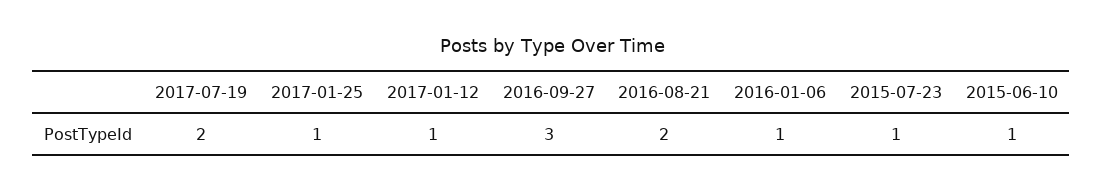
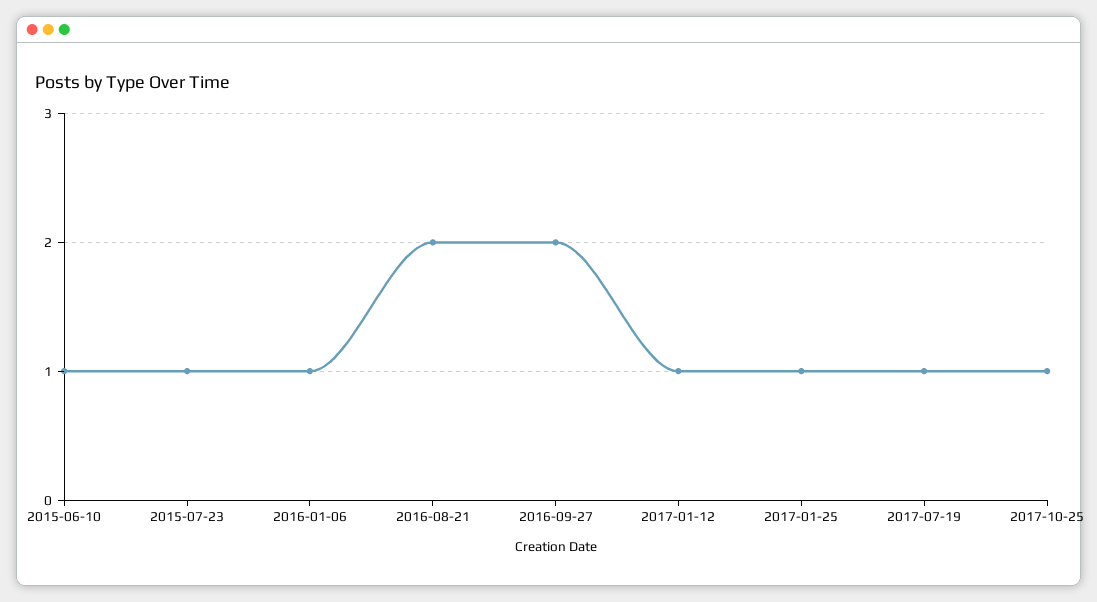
2017-07-19: 2 -> 1
2016-09-27: 3 -> 2
2017-10-25: none -> 1

